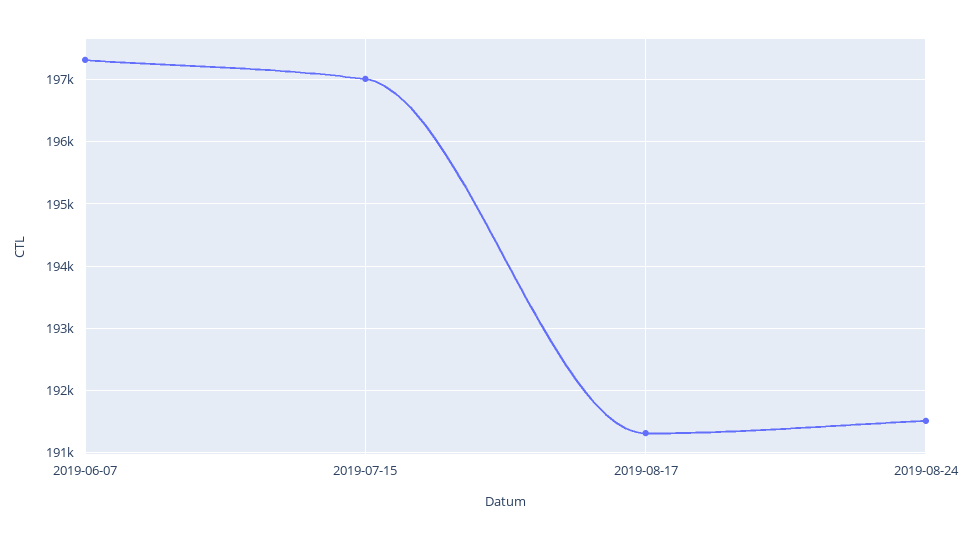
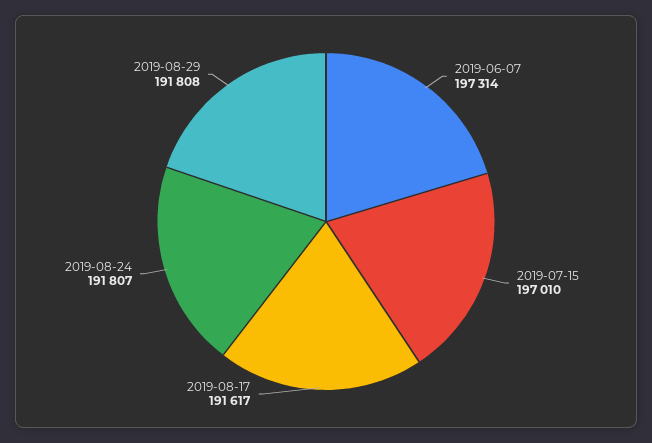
2019-08-17: 191300 -> 191617
2019-08-24: 191500 -> 191807
2019-08-29: none -> 191808

